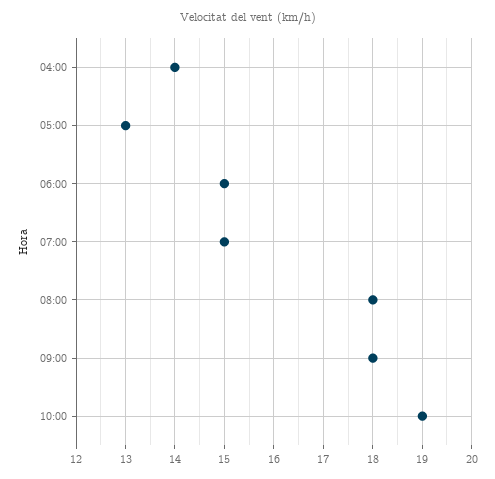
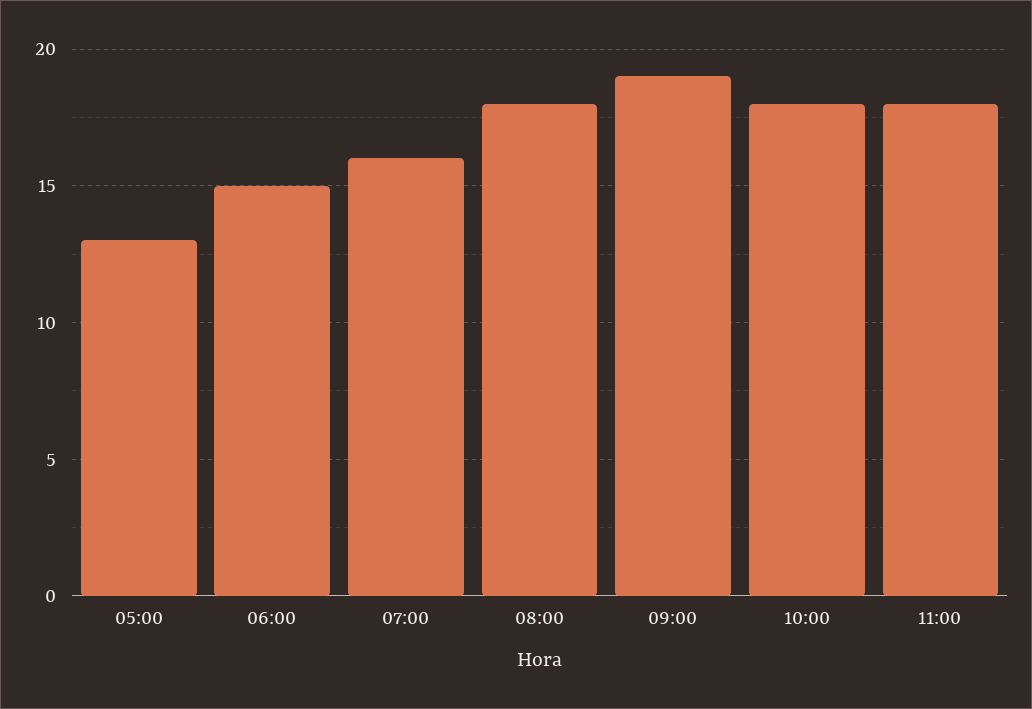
04:00: 14 -> none
07:00: 15 -> 16
09:00: 18 -> 19
10:00: 19 -> 18
11:00: none -> 18

